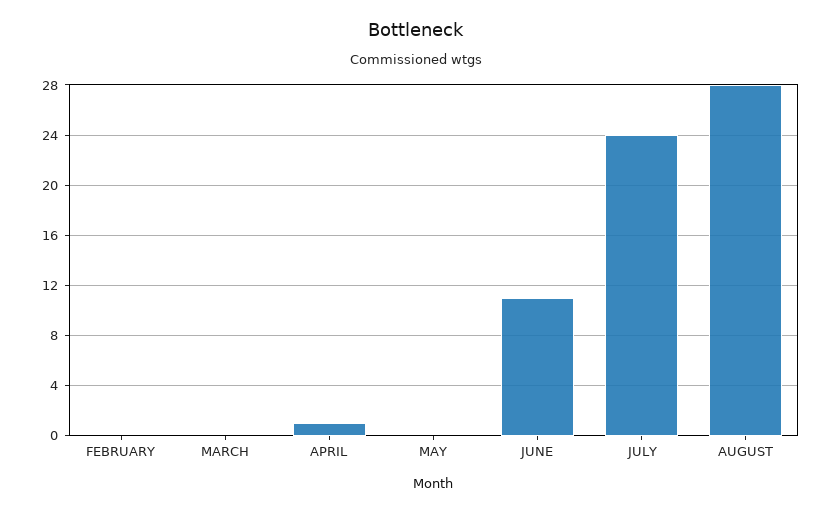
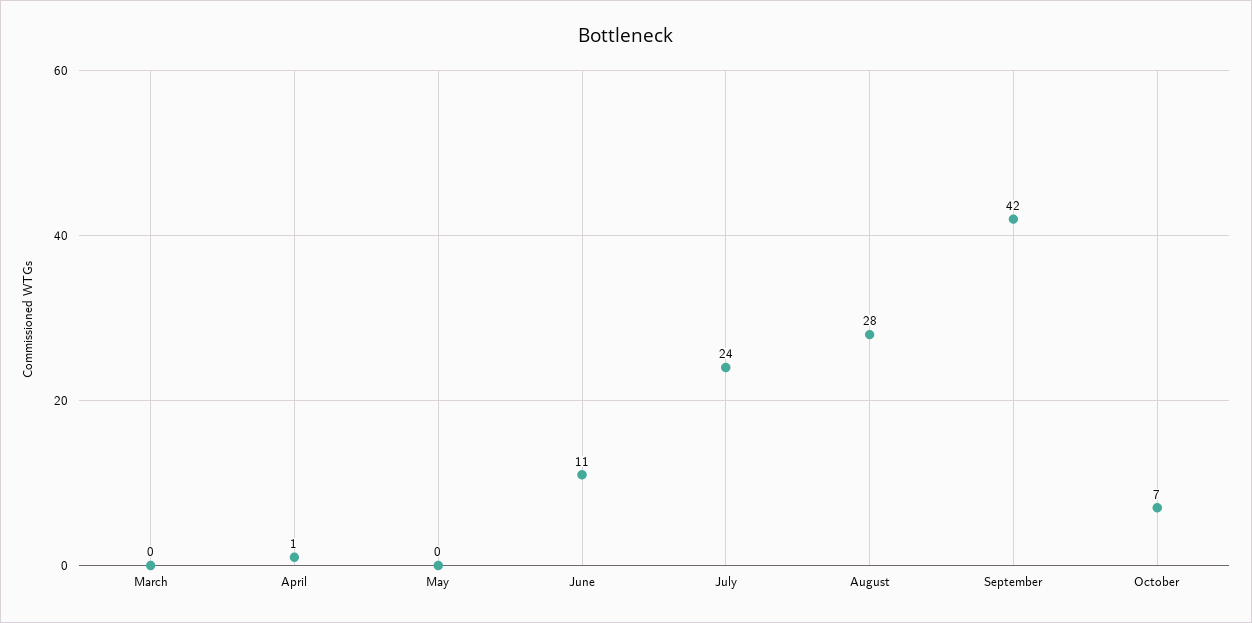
FEBRUARY: 0 -> none
September: none -> 42
October: none -> 7

